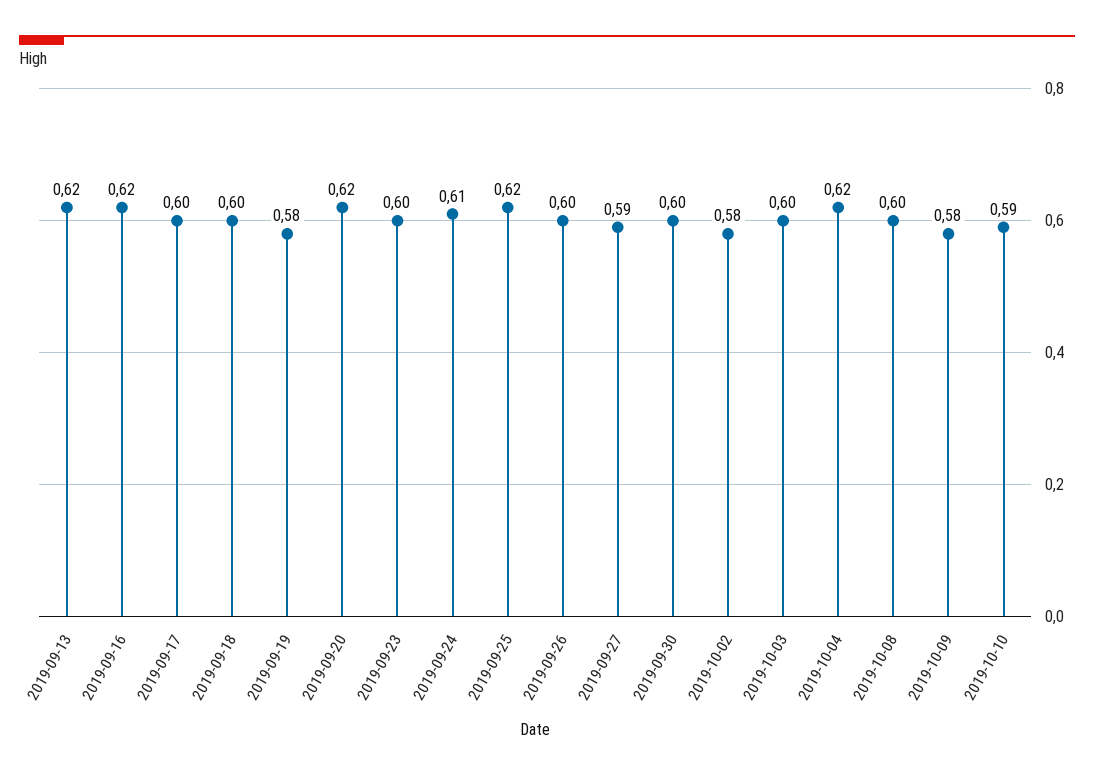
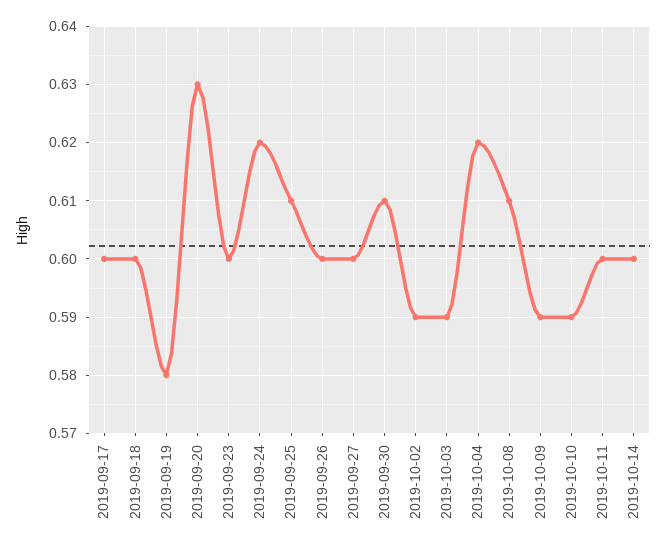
2019-09-13: 0.62 -> none
2019-09-16: 0.62 -> none
2019-09-20: 0.62 -> 0.63
2019-09-24: 0.61 -> 0.62
2019-09-25: 0.62 -> 0.61
2019-09-27: 0.59 -> 0.6
2019-09-30: 0.6 -> 0.61
2019-10-02: 0.58 -> 0.59
2019-10-03: 0.6 -> 0.59
2019-10-08: 0.6 -> 0.61
2019-10-09: 0.58 -> 0.59
2019-10-11: none -> 0.6
2019-10-14: none -> 0.6

